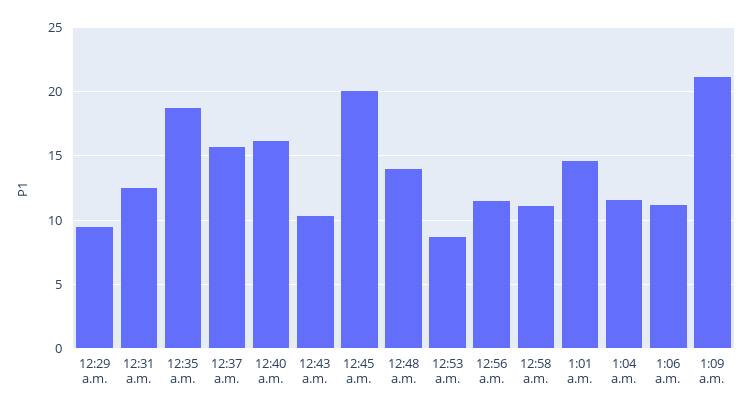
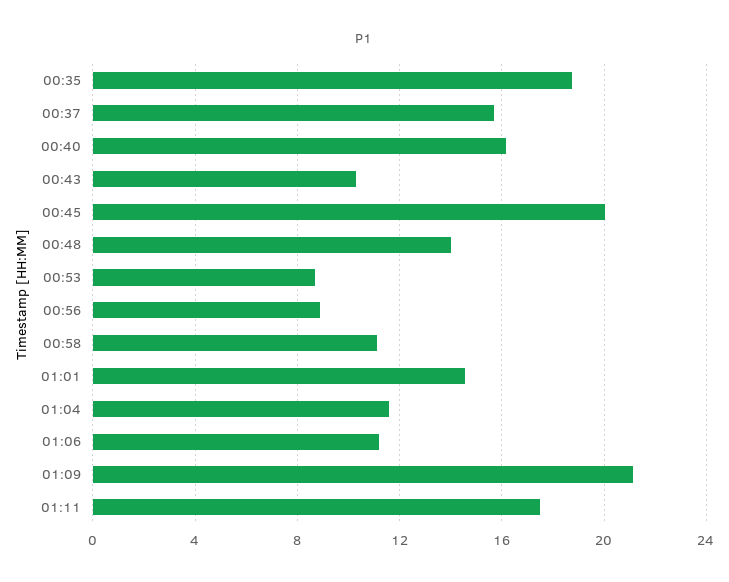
12:29 a.m.: 9.5 -> none
12:31 a.m.: 12.5 -> none
12:56 a.m.: 11.5 -> 9
01:11: none -> 17.5

